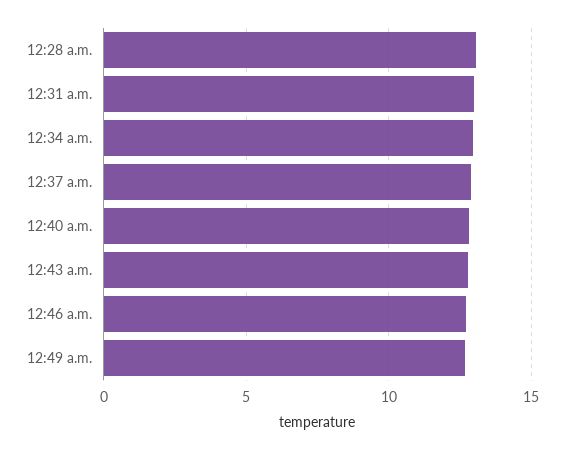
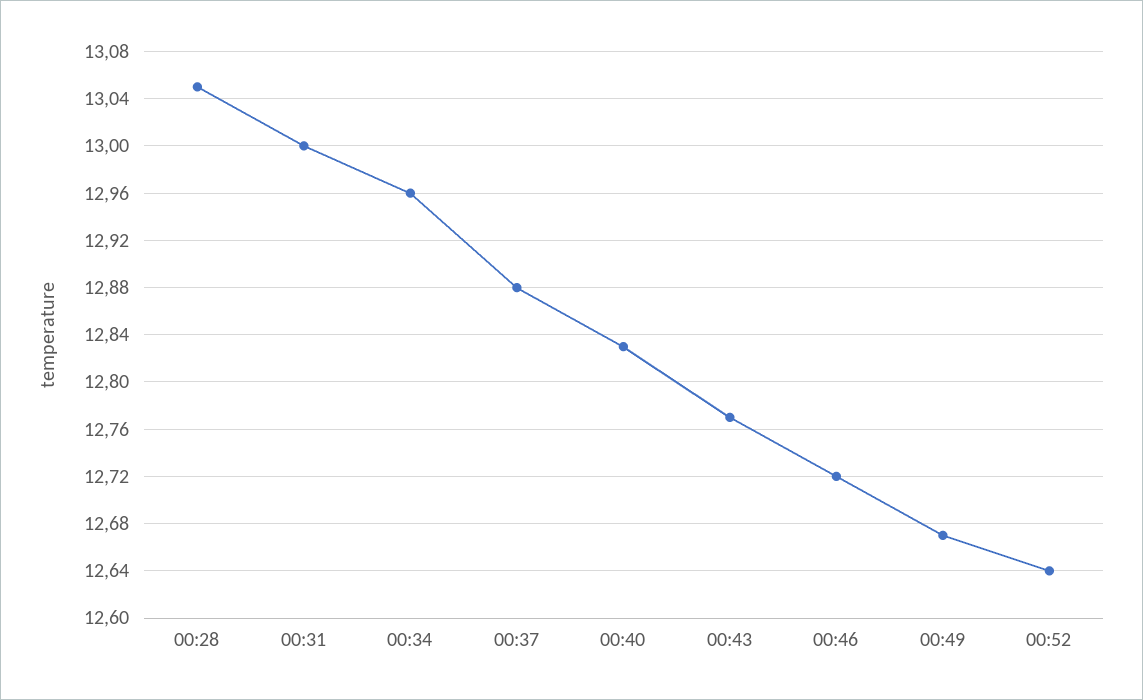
00:52: none -> 12.64

